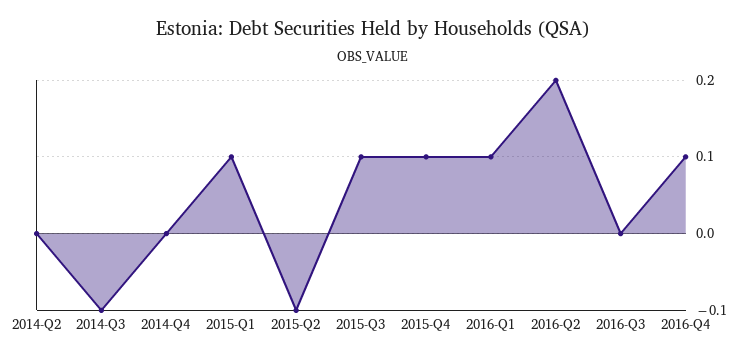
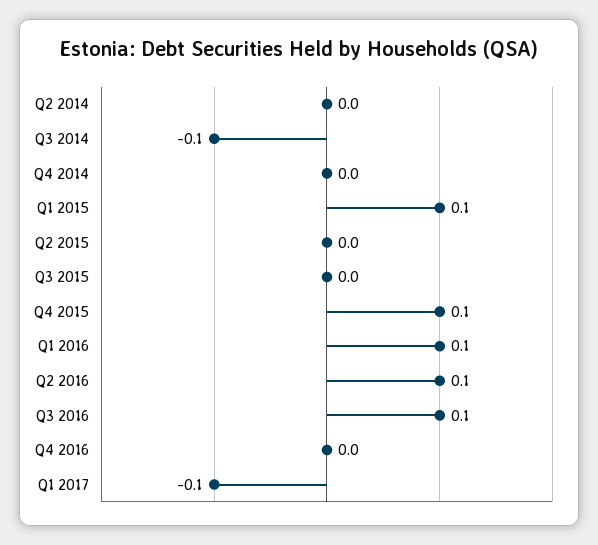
2015-Q2: -0.1 -> 0
2015-Q3: 0.1 -> 0
2016-Q2: 0.2 -> 0.1
2016-Q3: 0 -> 0.1
2016-Q4: 0.1 -> 0
Q1 2017: none -> -0.1

